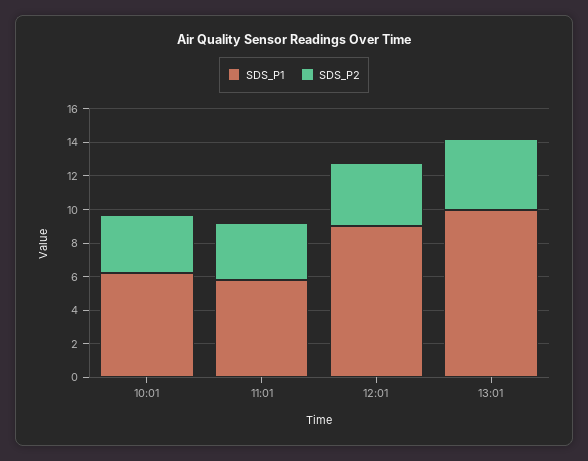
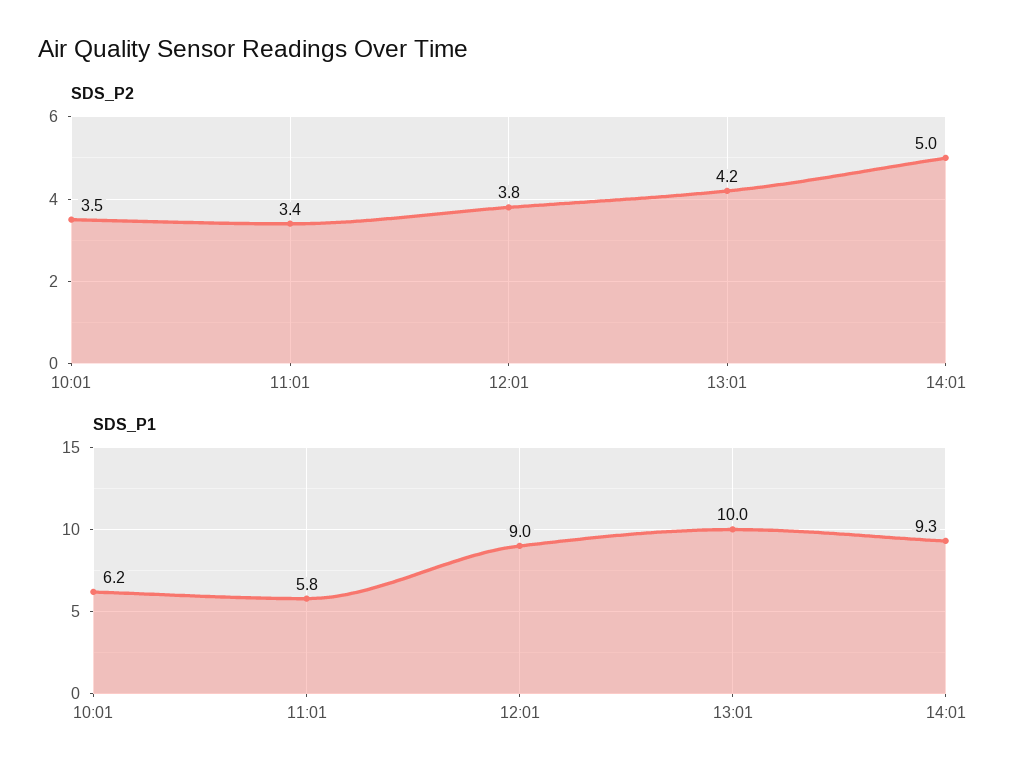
SDS_P2, 14:01: none -> 5
SDS_P1, 14:01: none -> 9.3

